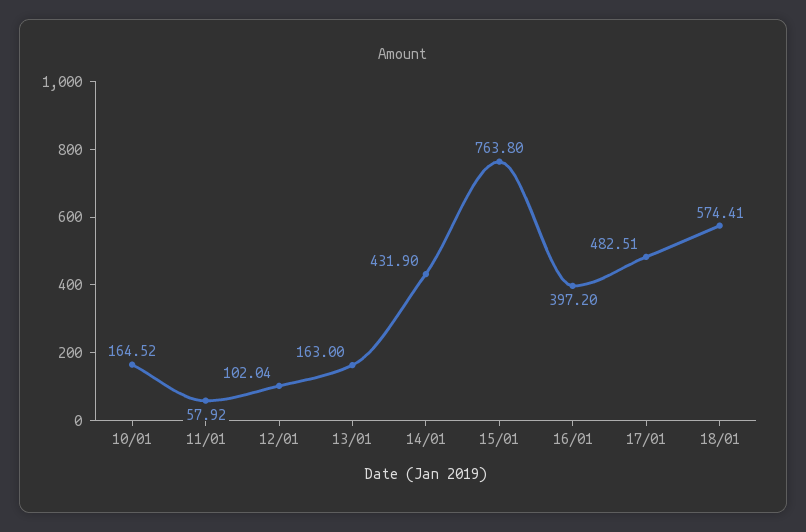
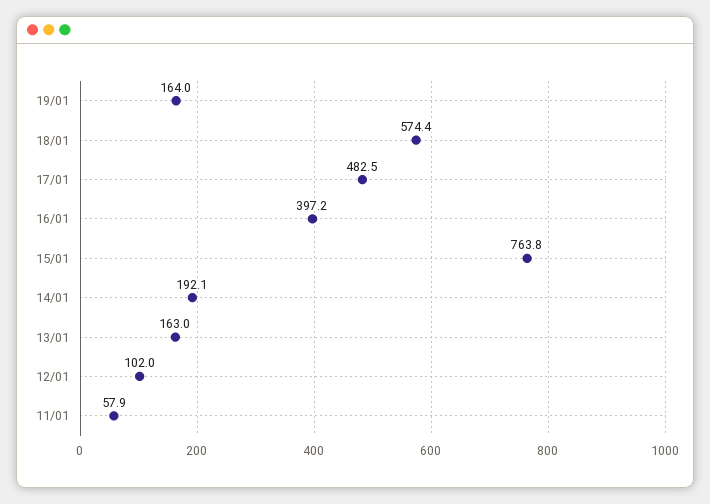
10/01: 164.52 -> none
14/01: 431.9 -> 192.1
19/01: none -> 164

